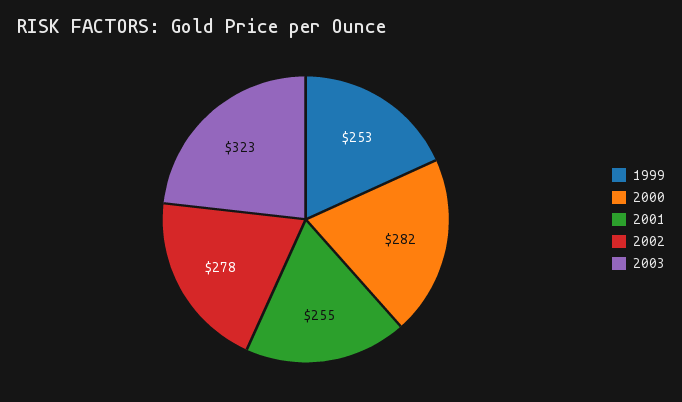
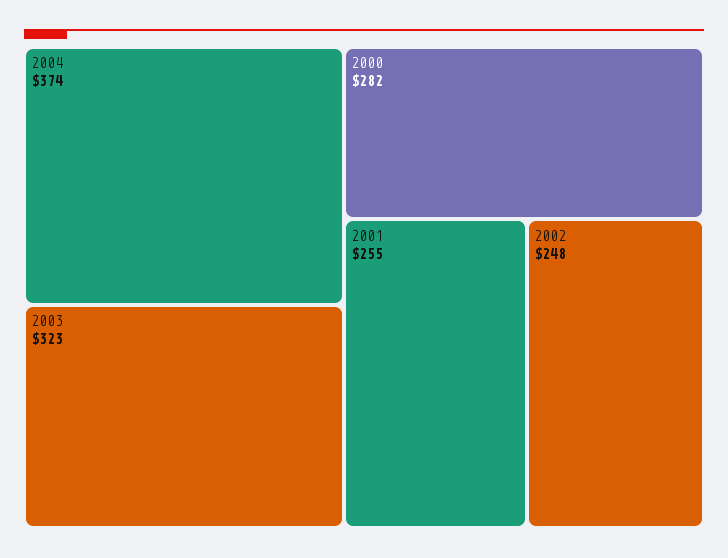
1999: 253 -> none
2002: 278 -> 248
2004: none -> 374

